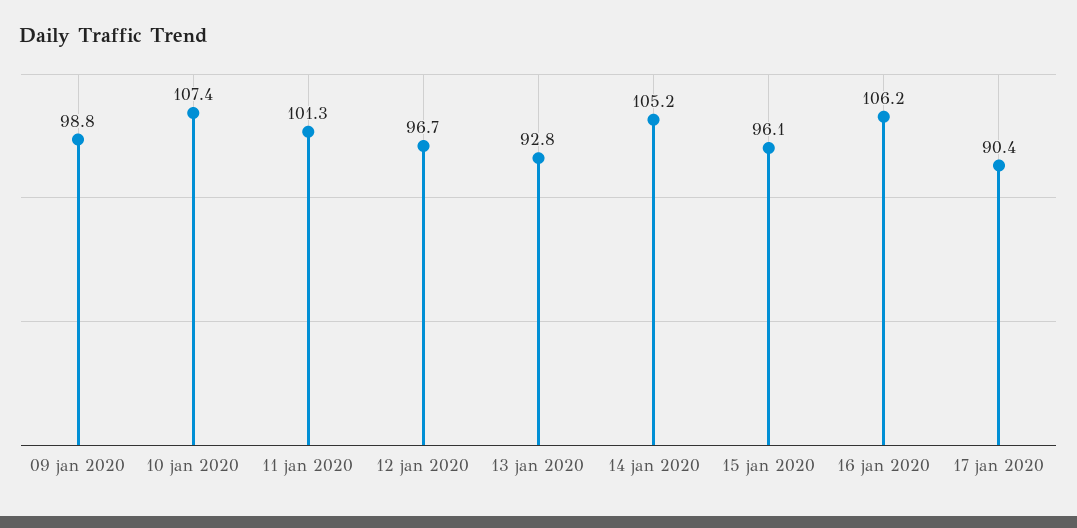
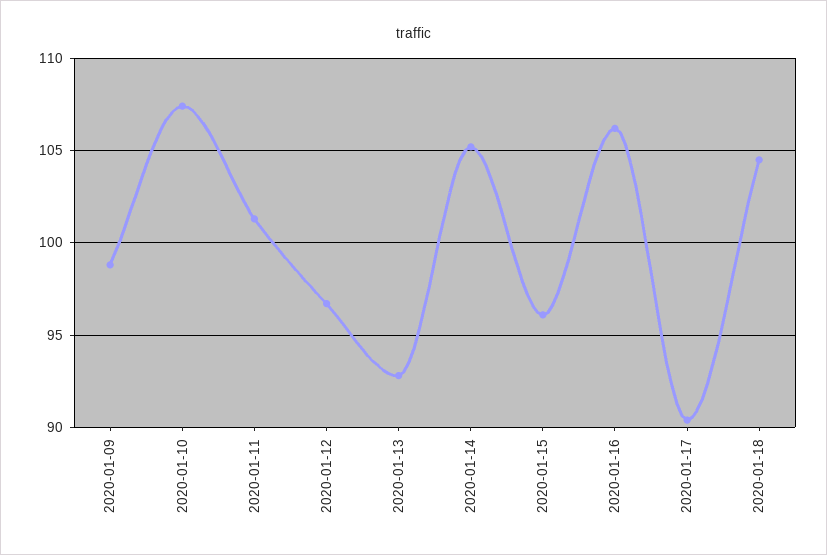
2020-01-18: none -> 104.5

